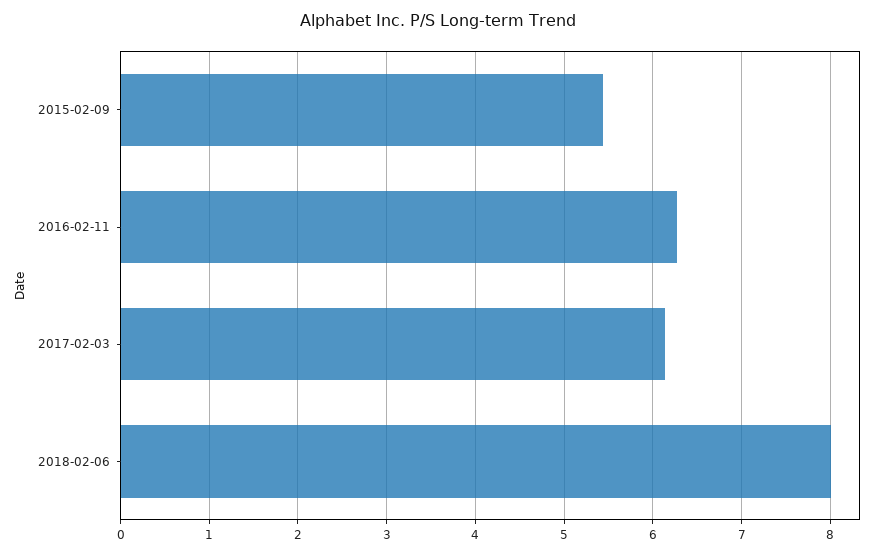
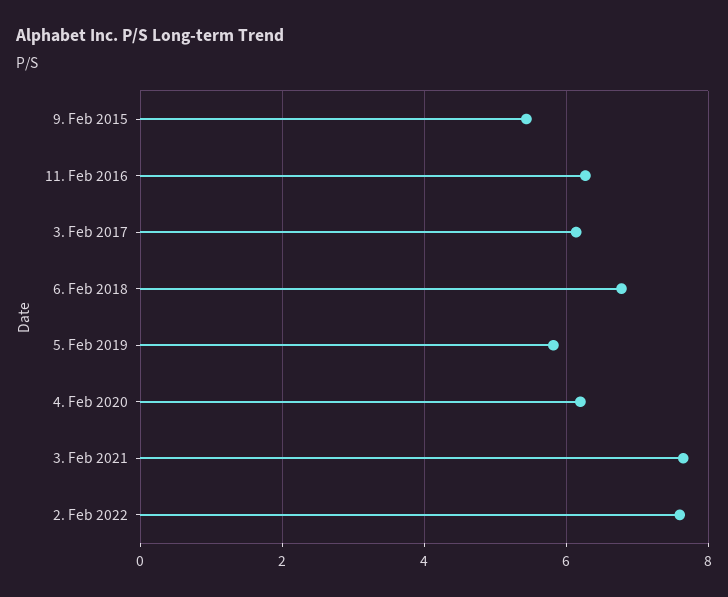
2018-02-06: 8 -> 6.8
5. Feb 2019: none -> 5.8
4. Feb 2020: none -> 6.2
3. Feb 2021: none -> 7.6
2. Feb 2022: none -> 7.6

